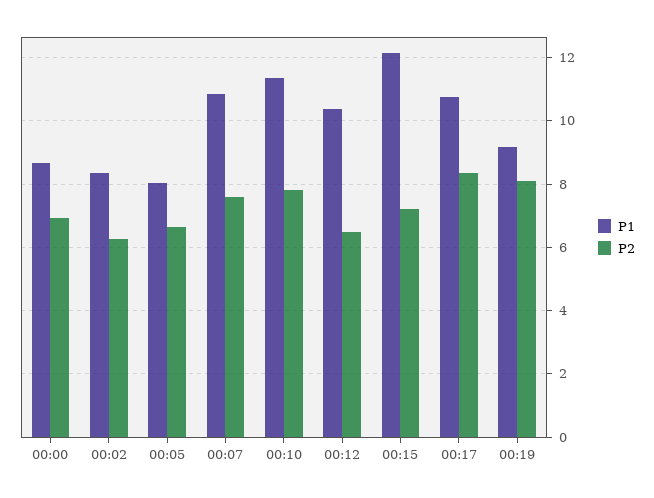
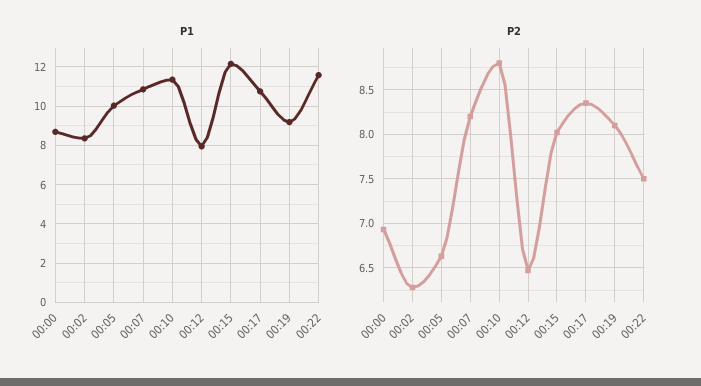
P1, 00:05: 8 -> 10
P2, 00:07: 7.6 -> 8.2
P2, 00:10: 7.8 -> 8.8
P1, 00:12: 10.4 -> 8
P2, 00:15: 7.2 -> 8
P1, 00:22: none -> 11.5
P2, 00:22: none -> 7.5

